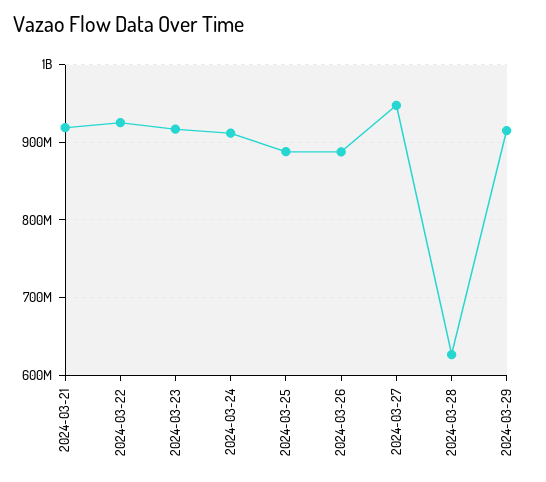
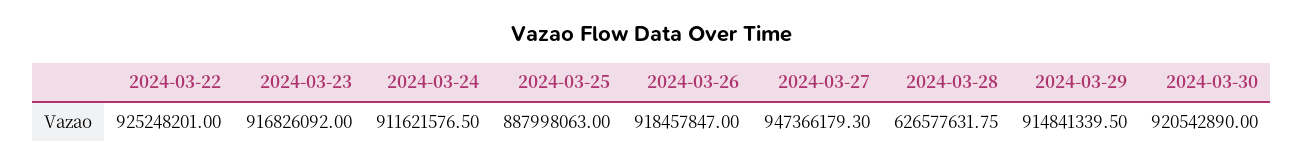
2024-03-21: 920000000 -> none
2024-03-26: 890000000 -> 918457847
2024-03-30: none -> 920542890

